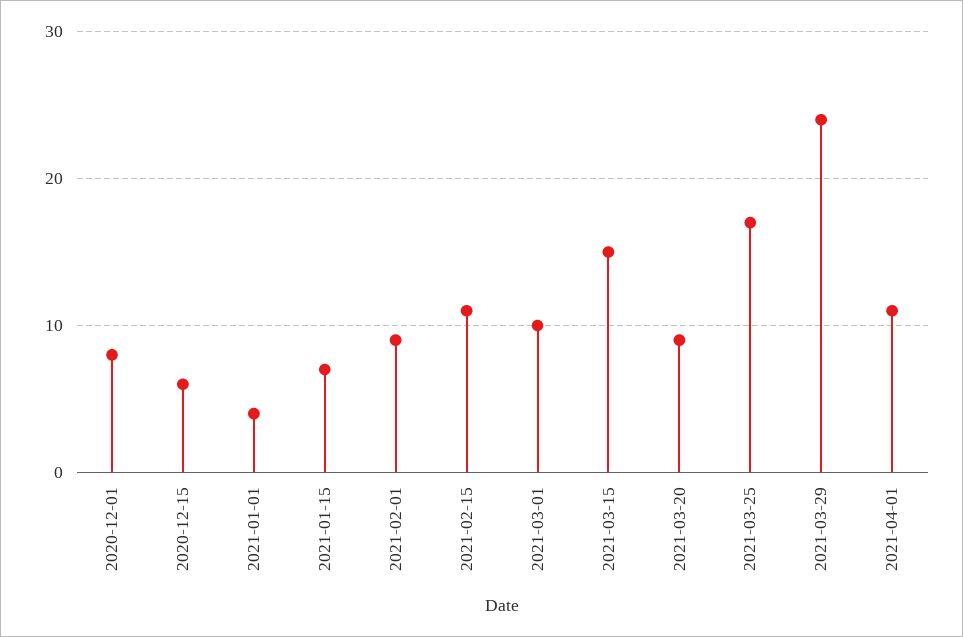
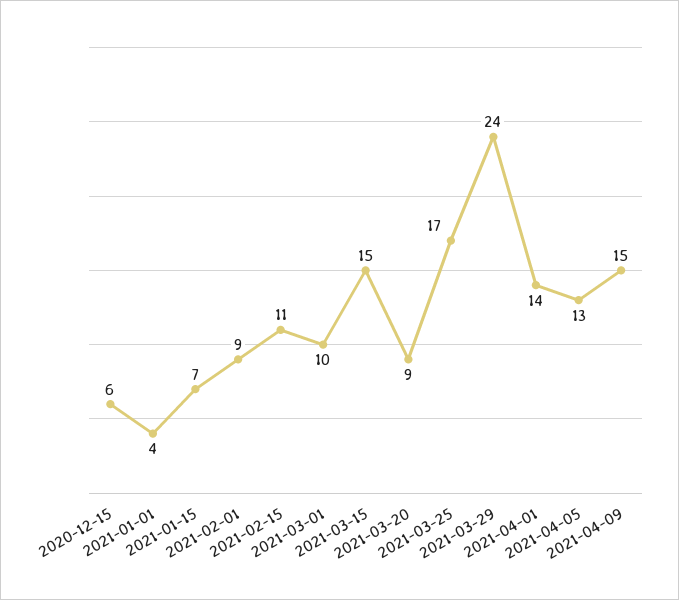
2020-12-01: 8 -> none
2021-04-01: 11 -> 14
2021-04-05: none -> 13
2021-04-09: none -> 15

